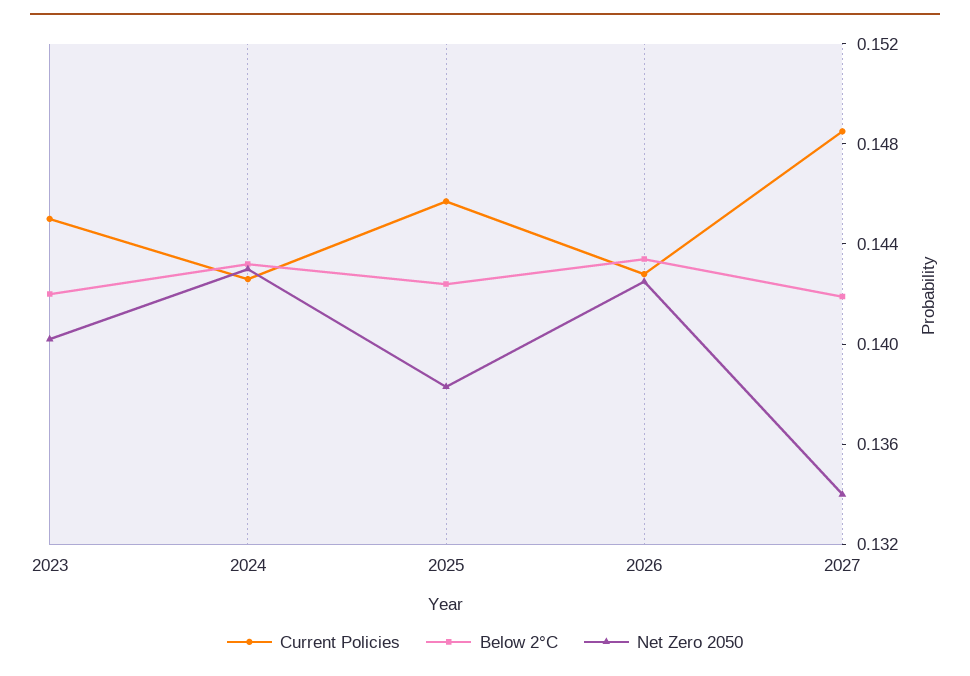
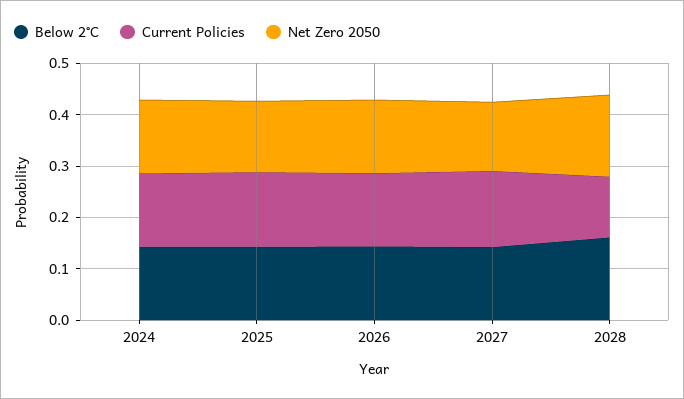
Current Policies, 2023: 0.145 -> none
Below 2°C, 2023: 0.142 -> none
Net Zero 2050, 2023: 0.14 -> none
Below 2°C, 2028: none -> 0.16
Current Policies, 2028: none -> 0.12
Net Zero 2050, 2028: none -> 0.16

